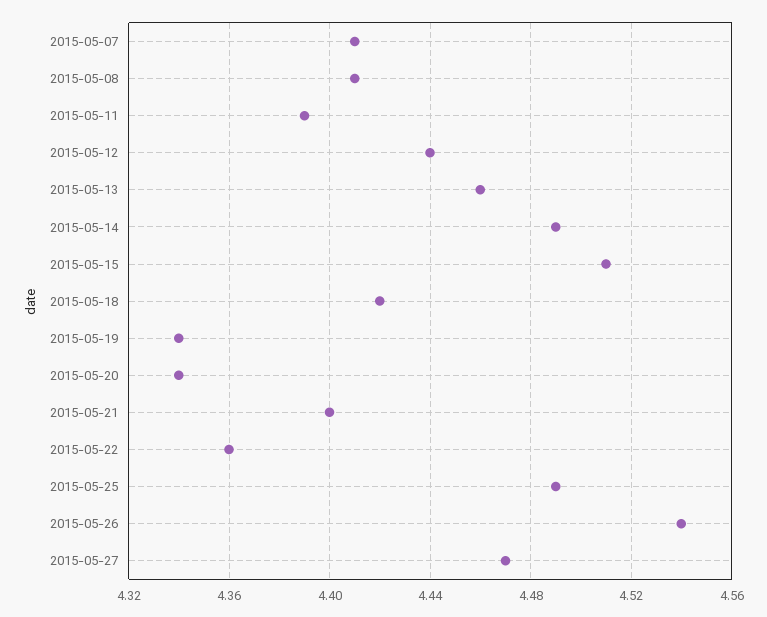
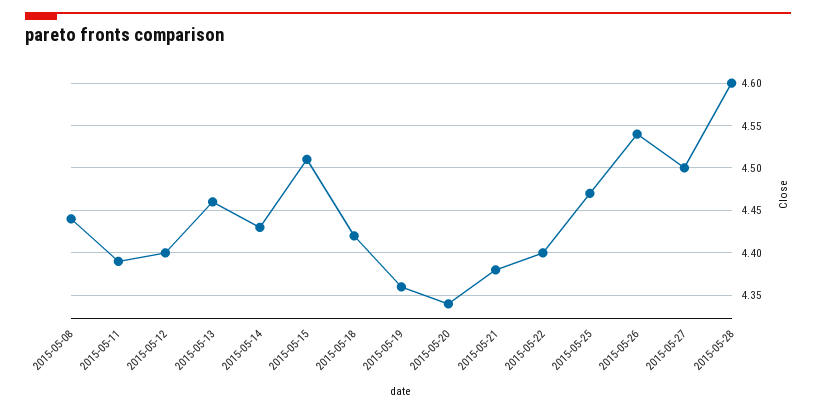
2015-05-07: 4.41 -> none
2015-05-08: 4.41 -> 4.44
2015-05-12: 4.44 -> 4.4
2015-05-14: 4.49 -> 4.43
2015-05-19: 4.34 -> 4.36
2015-05-21: 4.4 -> 4.38
2015-05-22: 4.36 -> 4.4
2015-05-25: 4.49 -> 4.47
2015-05-27: 4.47 -> 4.5
2015-05-28: none -> 4.6

